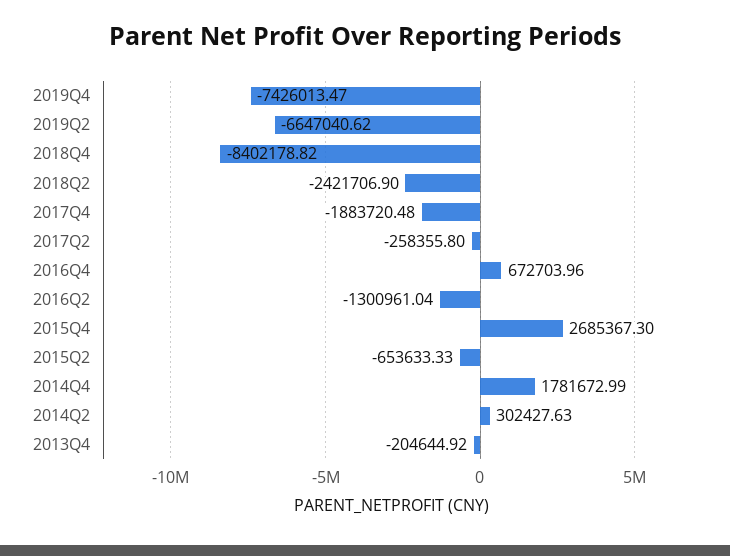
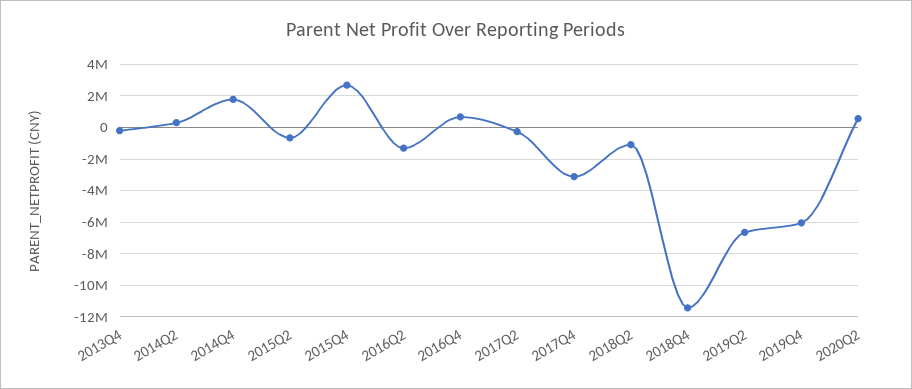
2019Q4: -7426013.47 -> -6000000
2018Q4: -8402178.82 -> -11500000
2018Q2: -2421706.9 -> -1000000
2017Q4: -1883720.48 -> -3000000
2020Q2: none -> 500000

